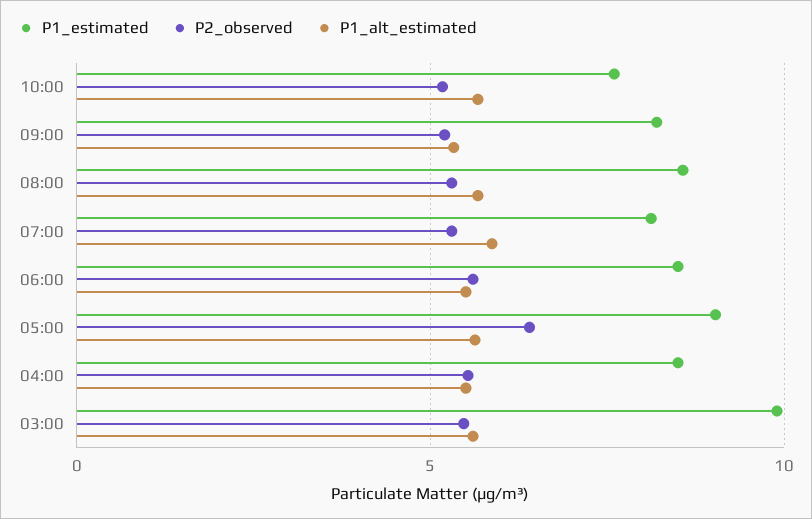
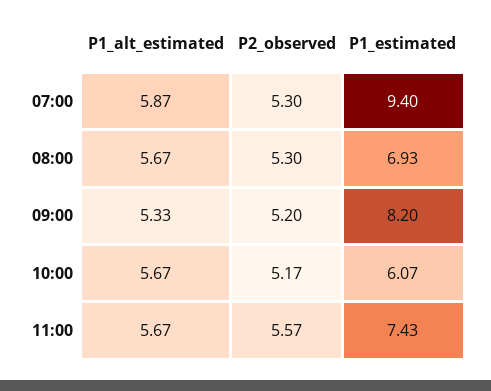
P1_estimated, 10:00: 7.5 -> 6.07
P1_estimated, 08:00: 8.5 -> 6.93
P1_estimated, 07:00: 8 -> 9.4
P1_estimated, 06:00: 8.5 -> none
P2_observed, 06:00: 5.5 -> none
P1_alt_estimated, 06:00: 5.5 -> none
P1_estimated, 05:00: 9 -> none
P2_observed, 05:00: 6.5 -> none
P1_alt_estimated, 05:00: 5.5 -> none
P1_estimated, 04:00: 8.5 -> none
P2_observed, 04:00: 5.5 -> none
P1_alt_estimated, 04:00: 5.5 -> none
P1_estimated, 03:00: 10 -> none
P2_observed, 03:00: 5.5 -> none
P1_alt_estimated, 03:00: 5.5 -> none
P1_alt_estimated, 11:00: none -> 5.67
P2_observed, 11:00: none -> 5.57
P1_estimated, 11:00: none -> 7.43

